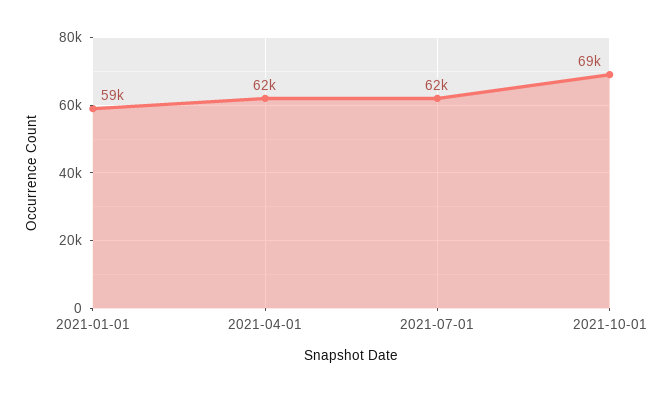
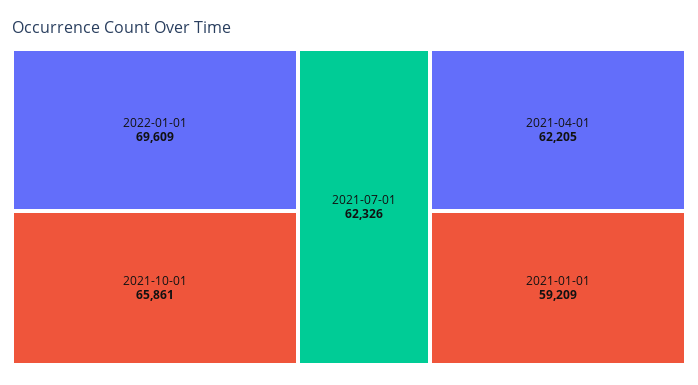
2021-10-01: 69000 -> 65861
2022-01-01: none -> 69609

